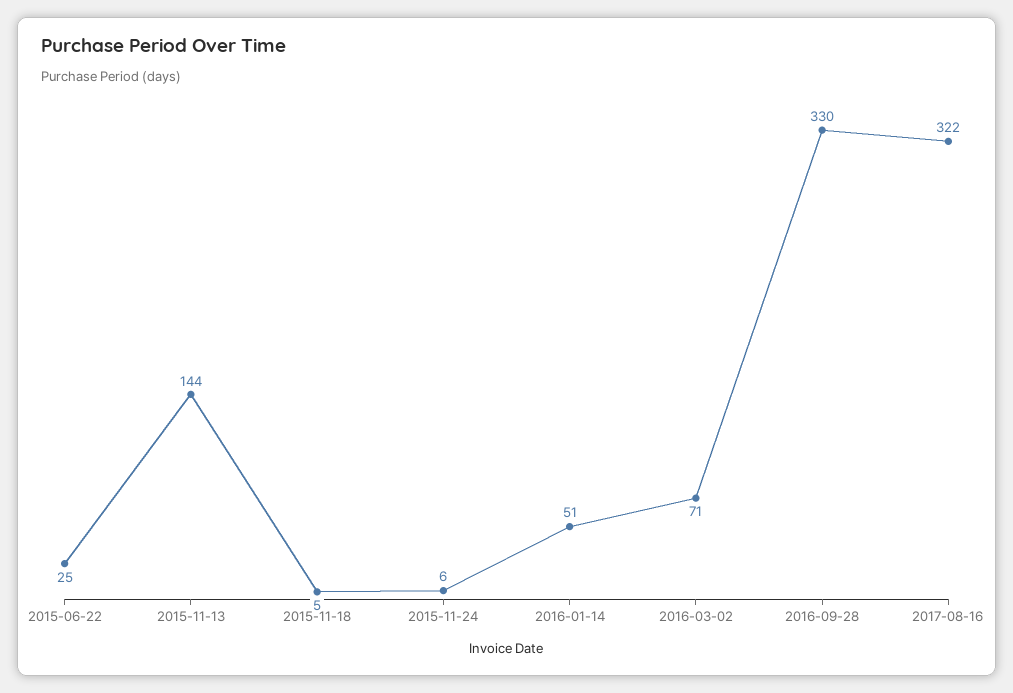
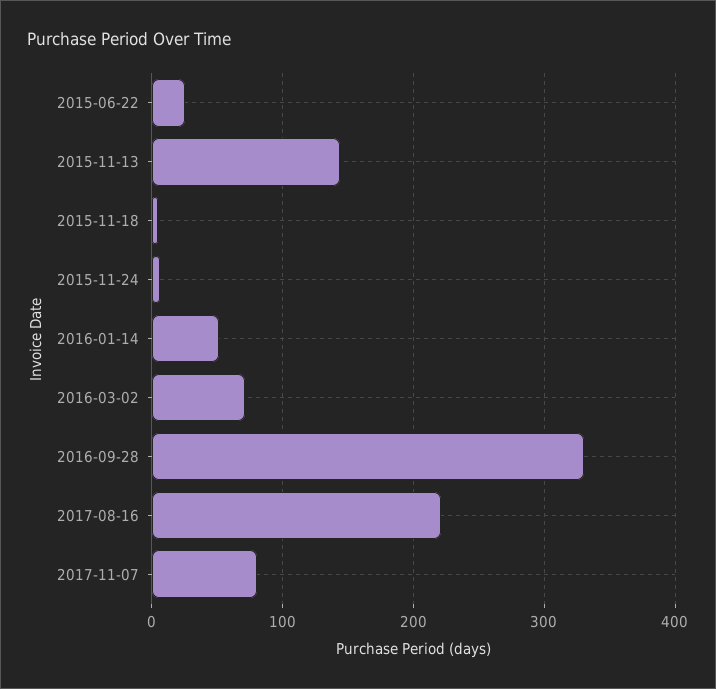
2017-08-16: 322 -> 220
2017-11-07: none -> 80

